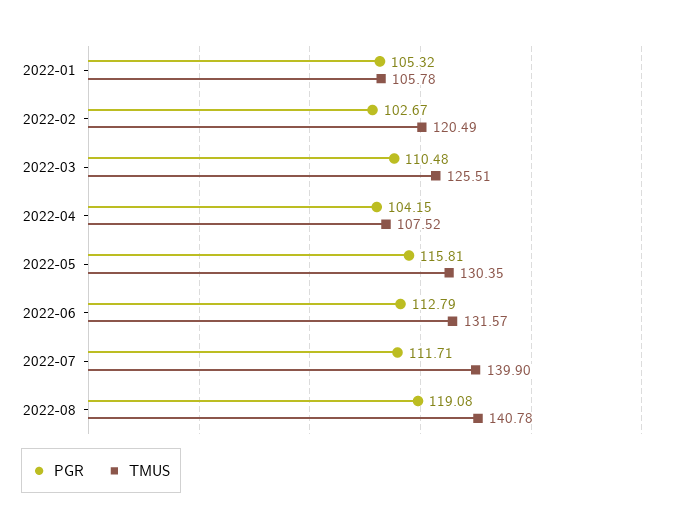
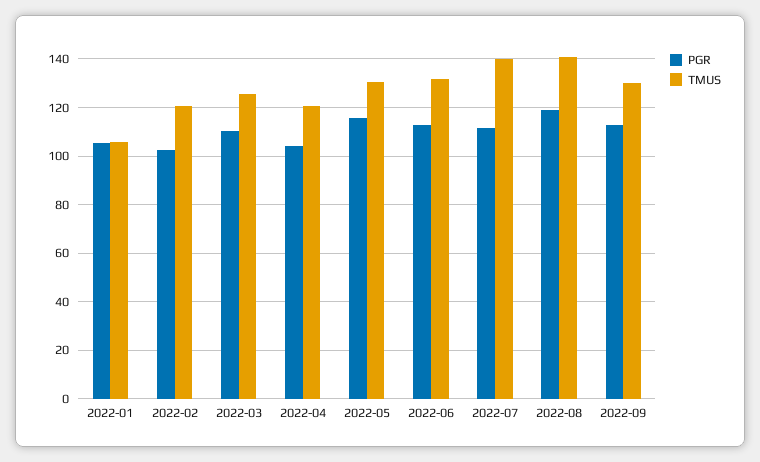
TMUS, 2022-04: 107.52 -> 120
PGR, 2022-09: none -> 112.5
TMUS, 2022-09: none -> 130

